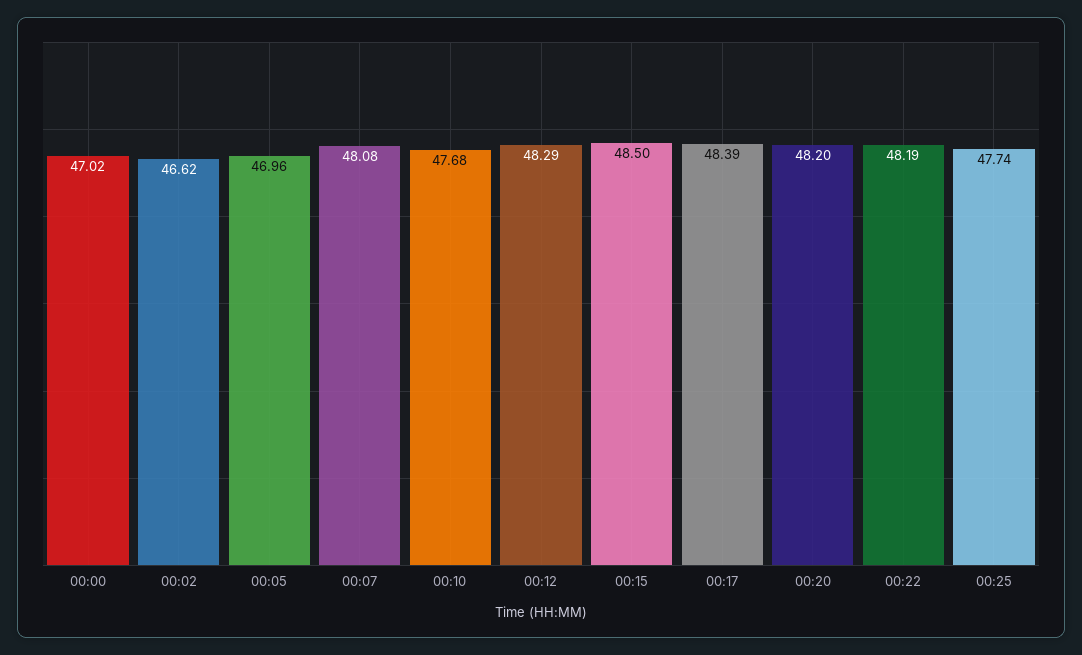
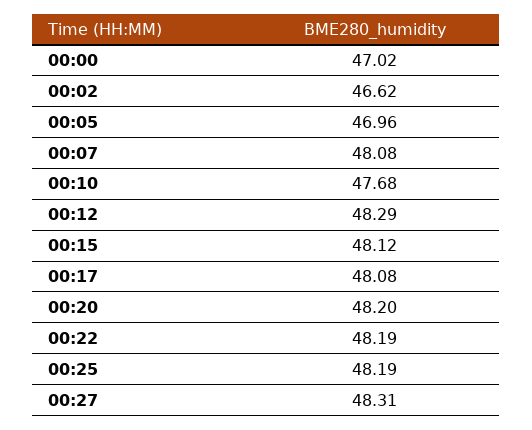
00:15: 48.5 -> 48.12
00:17: 48.39 -> 48.08
00:25: 47.74 -> 48.19
00:27: none -> 48.31

